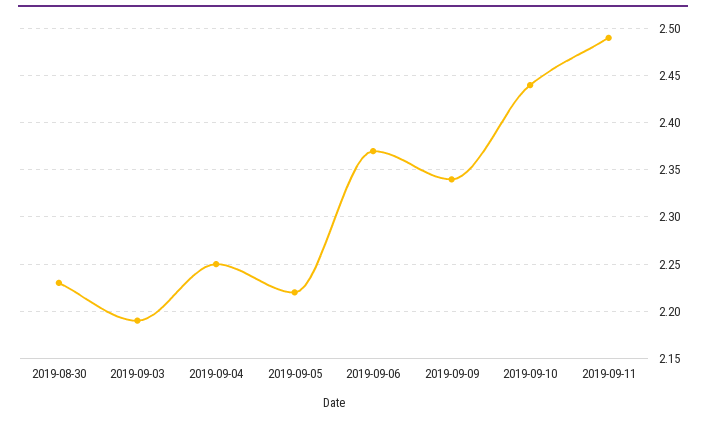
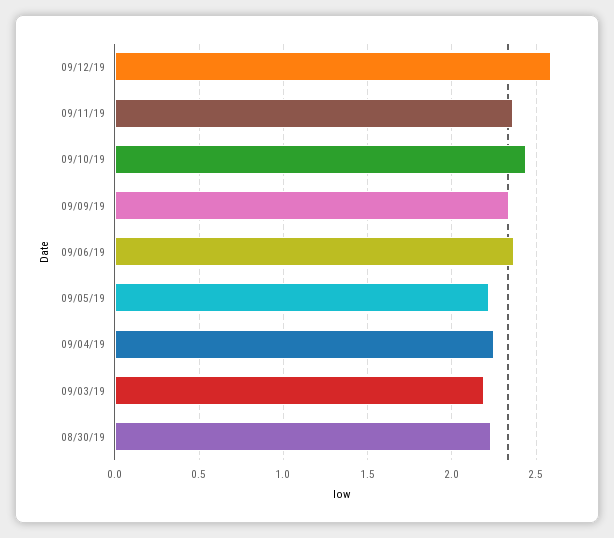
2019-09-11: 2.49 -> 2.35
09/12/19: none -> 2.6

